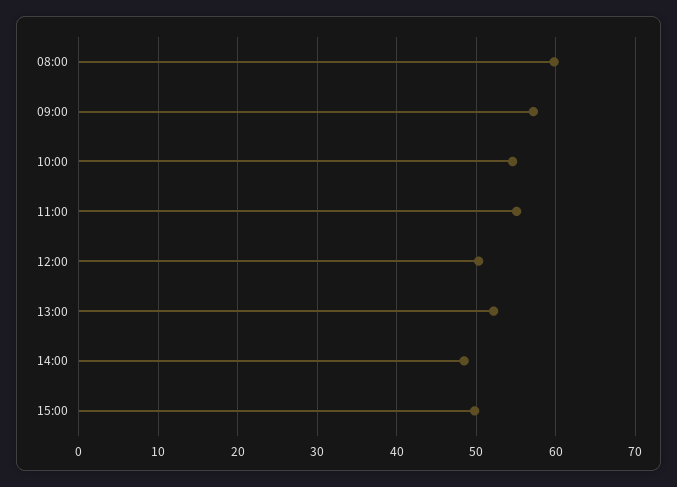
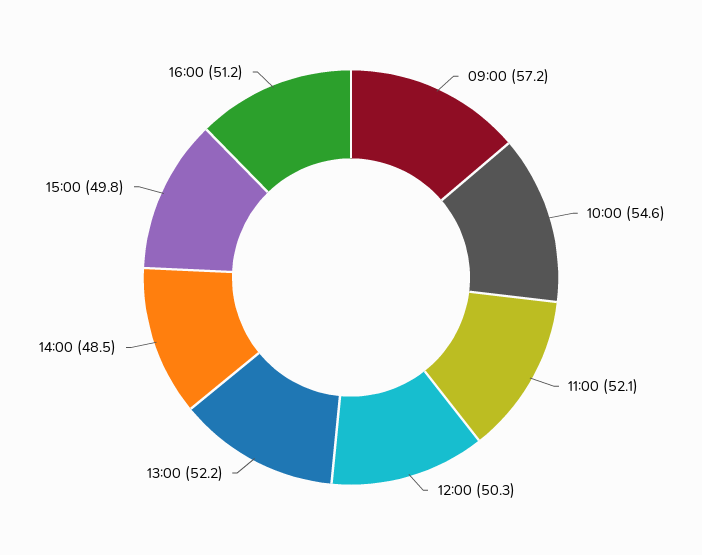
08:00: 60 -> none
11:00: 55 -> 52.1
16:00: none -> 51.2

